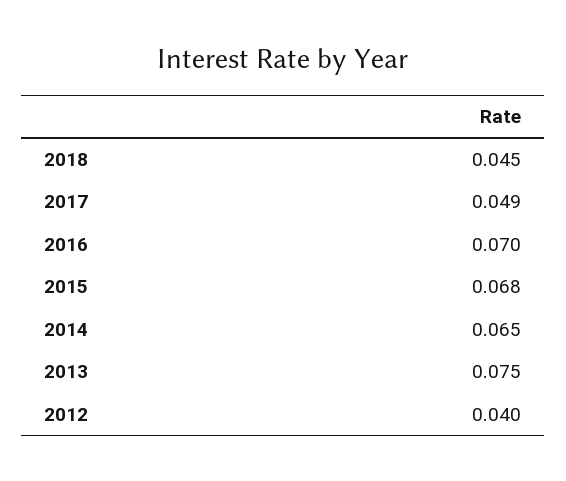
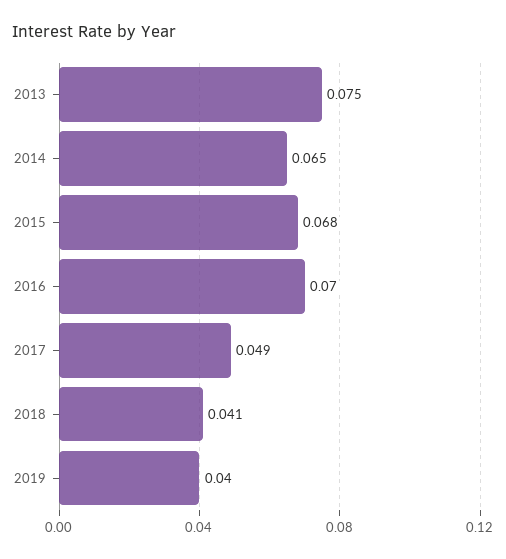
2018: 0.045 -> 0.041
2012: 0.04 -> none
2019: none -> 0.04

